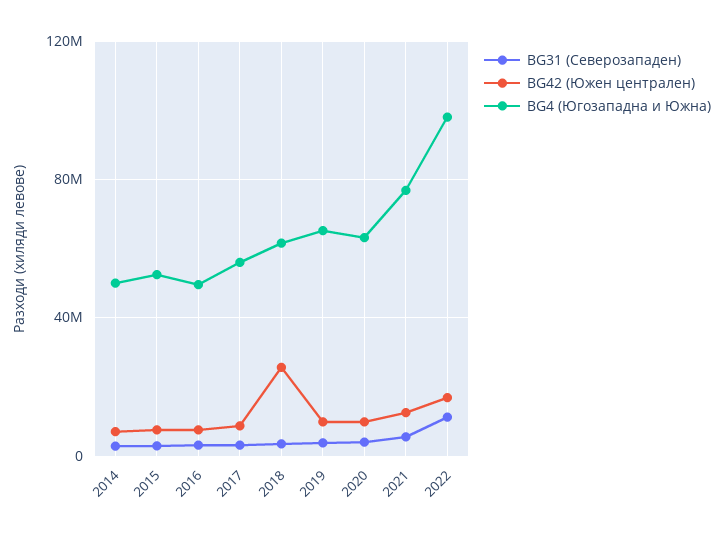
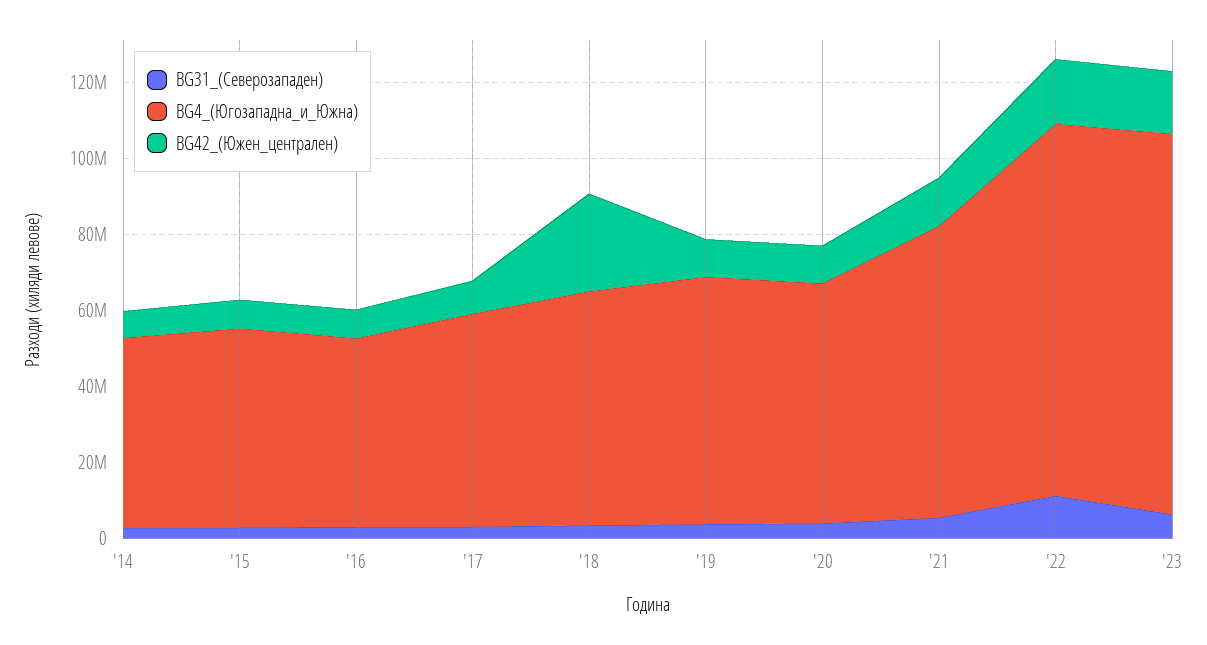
BG31 (Северозападен), '23: none -> 5000000
BG4 (Югозападна и Южна), '23: none -> 100000000
BG42 (Южен централен), '23: none -> 15000000

